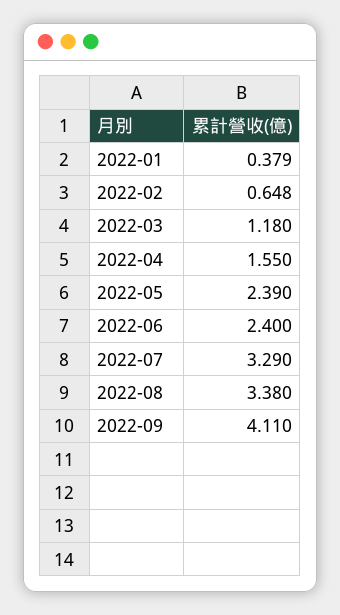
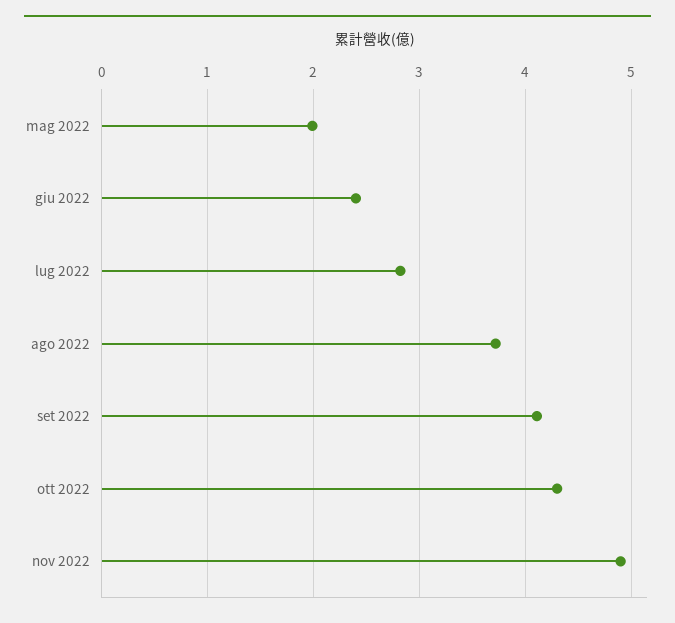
2022-01: 0.379 -> none
2022-02: 0.648 -> none
2022-03: 1.18 -> none
2022-04: 1.55 -> none
2022-05: 2.39 -> 2
2022-07: 3.29 -> 2.8
2022-08: 3.38 -> 3.7
ott 2022: none -> 4.3
nov 2022: none -> 4.9

